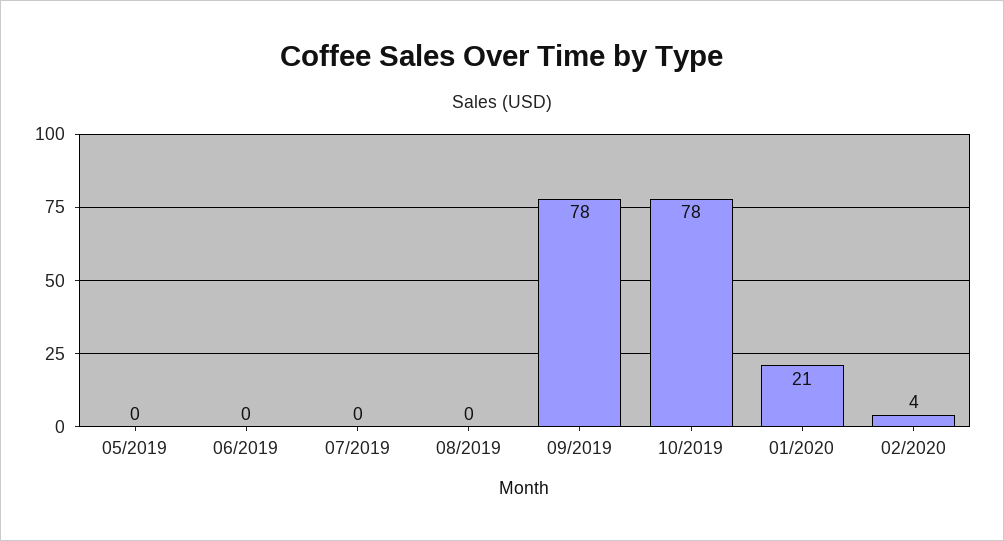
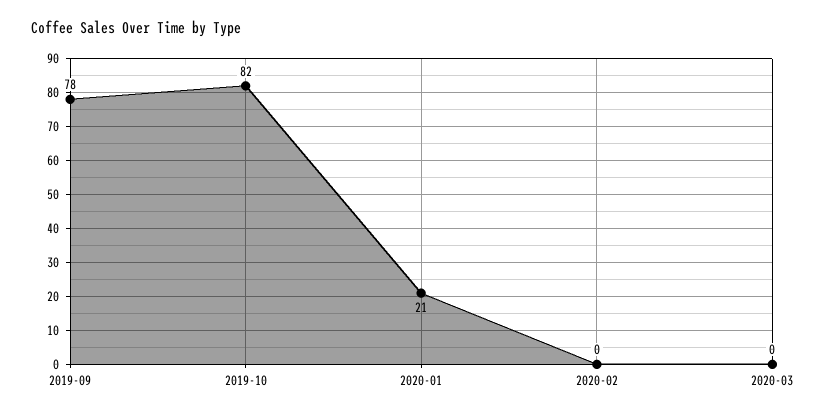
05/2019: 0 -> none
06/2019: 0 -> none
07/2019: 0 -> none
08/2019: 0 -> none
10/2019: 78 -> 82
02/2020: 4 -> 0
2020-03: none -> 0

